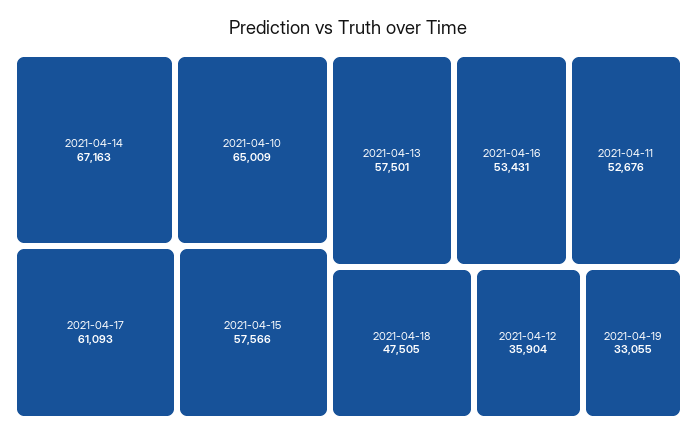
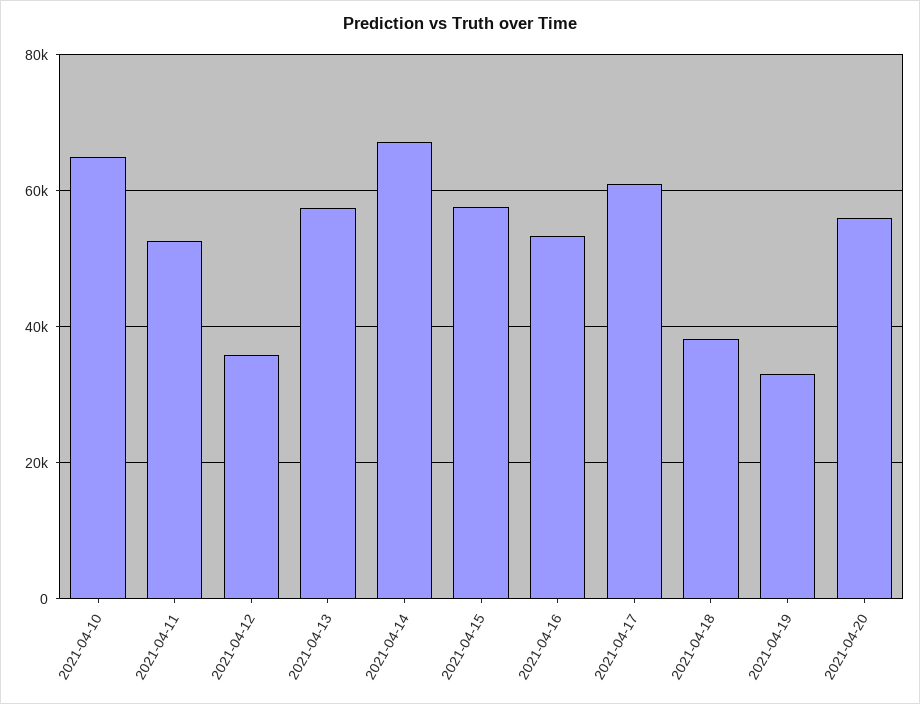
2021-04-18: 47505 -> 38000
2021-04-20: none -> 56000

